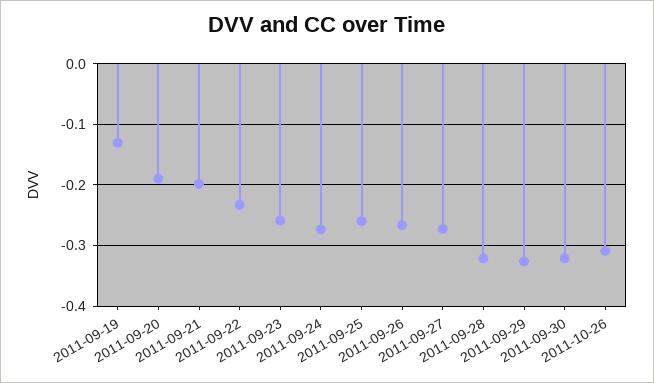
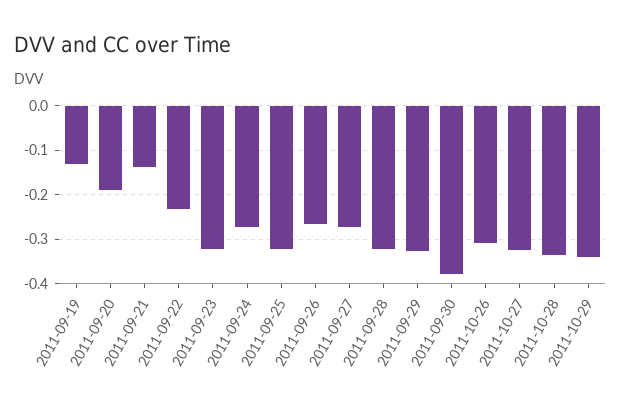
2011-09-21: -0.2 -> -0.14
2011-09-23: -0.26 -> -0.32
2011-09-25: -0.26 -> -0.32
2011-09-30: -0.32 -> -0.38
2011-10-27: none -> -0.32
2011-10-28: none -> -0.34
2011-10-29: none -> -0.34

